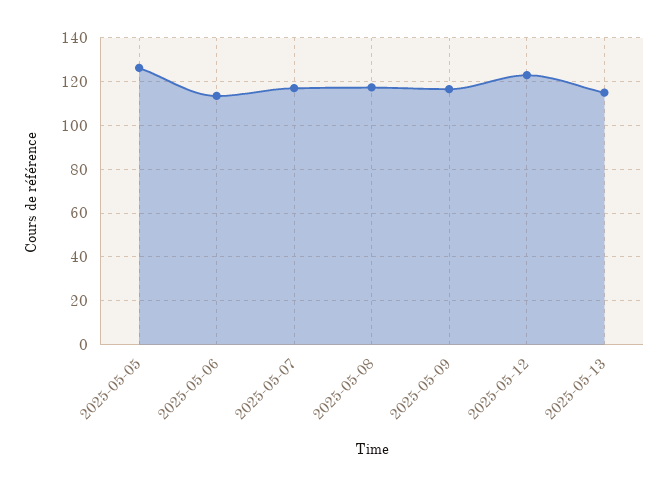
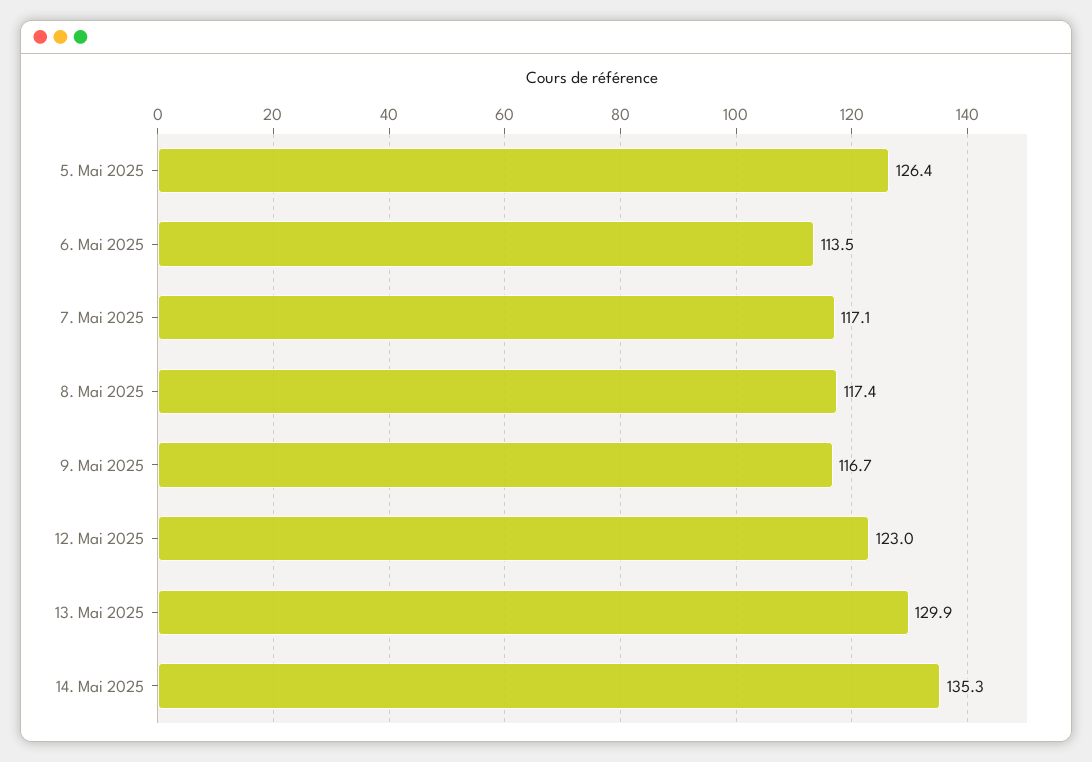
2025-05-13: 115 -> 129.9
14. Mai 2025: none -> 135.3

